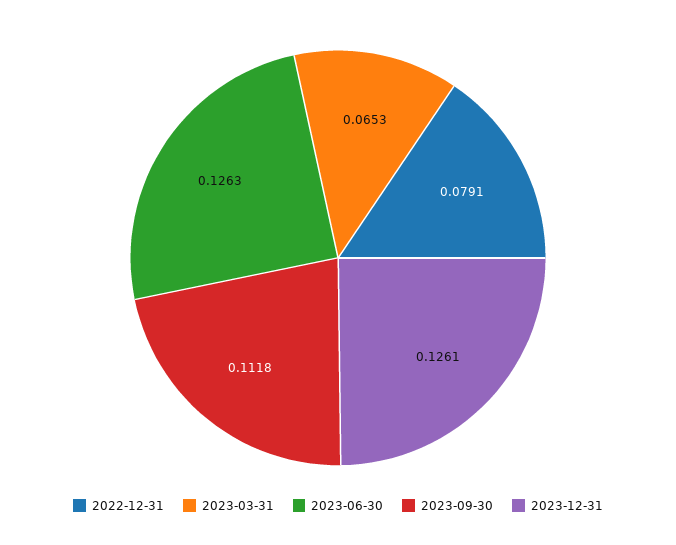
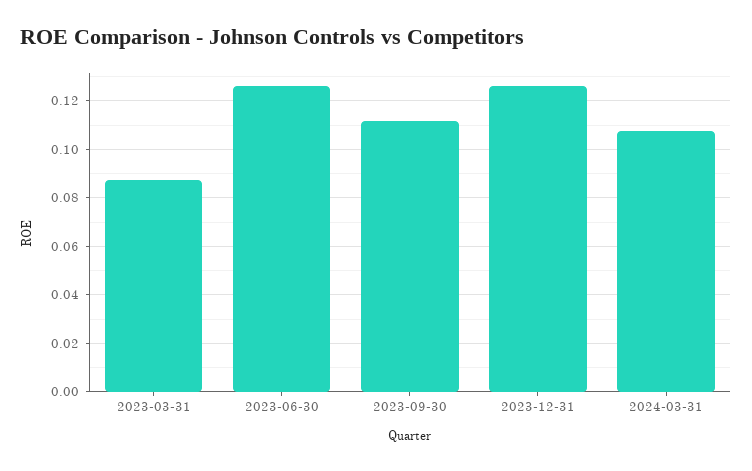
2022-12-31: 0.0791 -> none
2023-03-31: 0.0653 -> 0.0875
2024-03-31: none -> 0.1075

